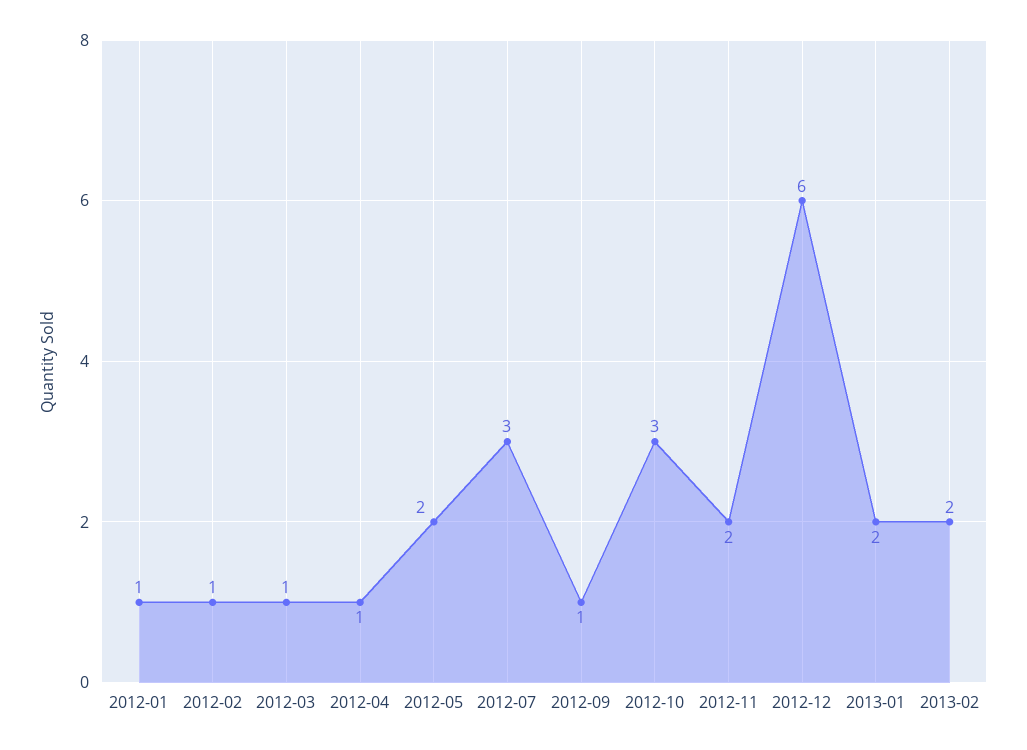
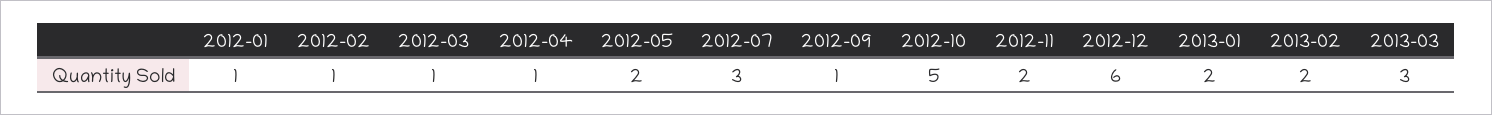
2012-10: 3 -> 5
2013-03: none -> 3

